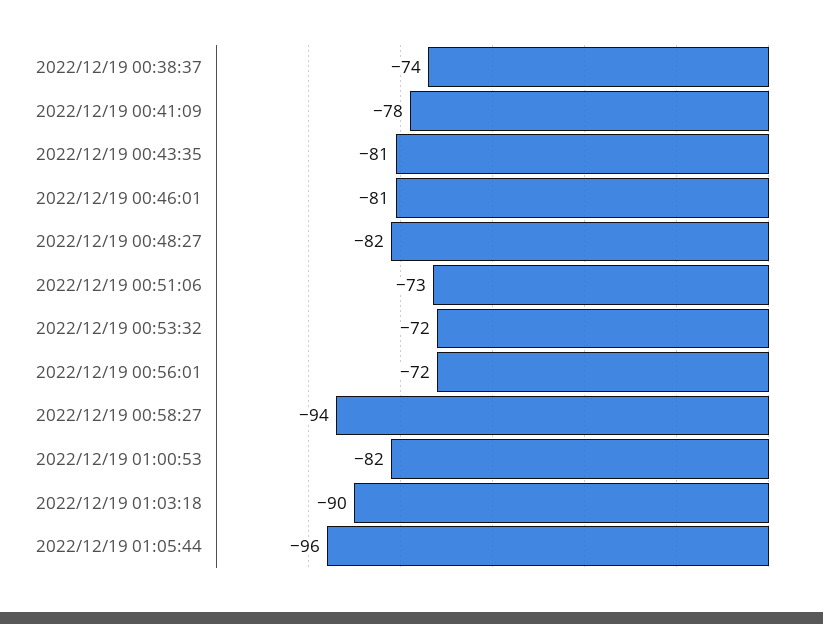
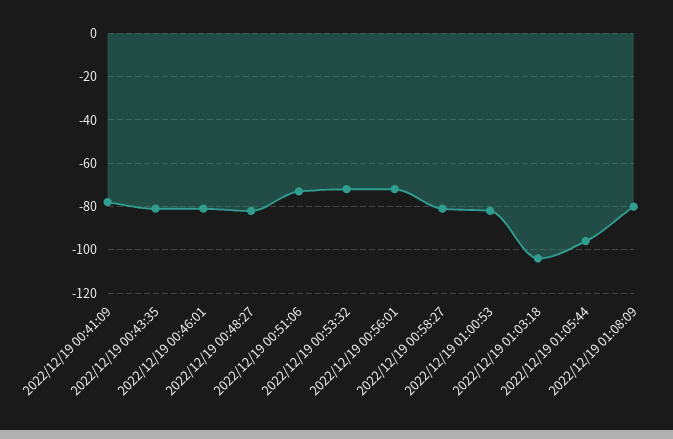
2022/12/19 00:38:37: -74 -> none
2022/12/19 00:58:27: -94 -> -80
2022/12/19 01:03:18: -90 -> -105
2022/12/19 01:08:09: none -> -80

